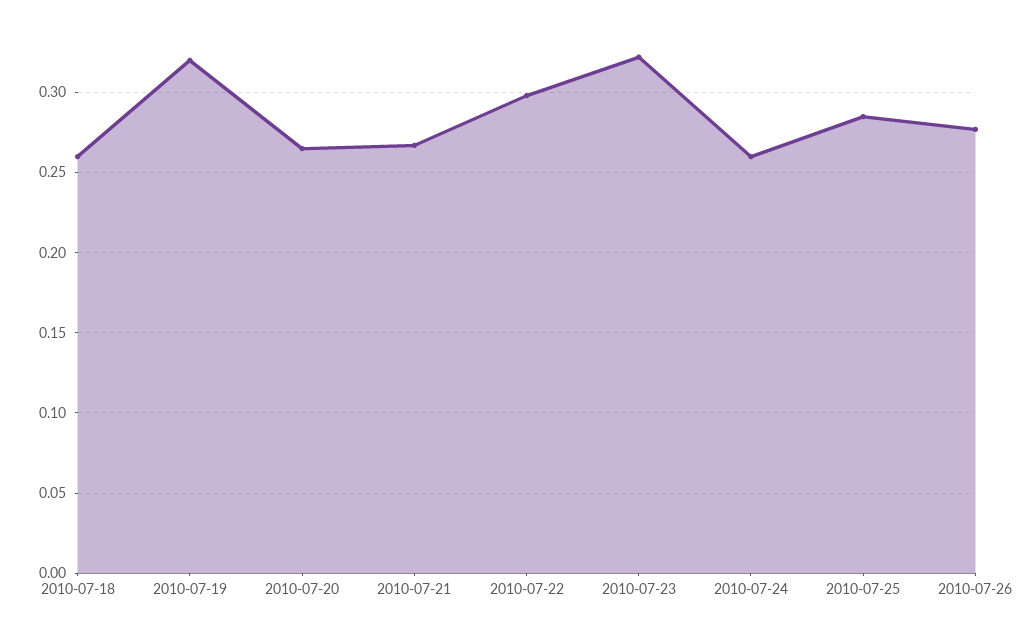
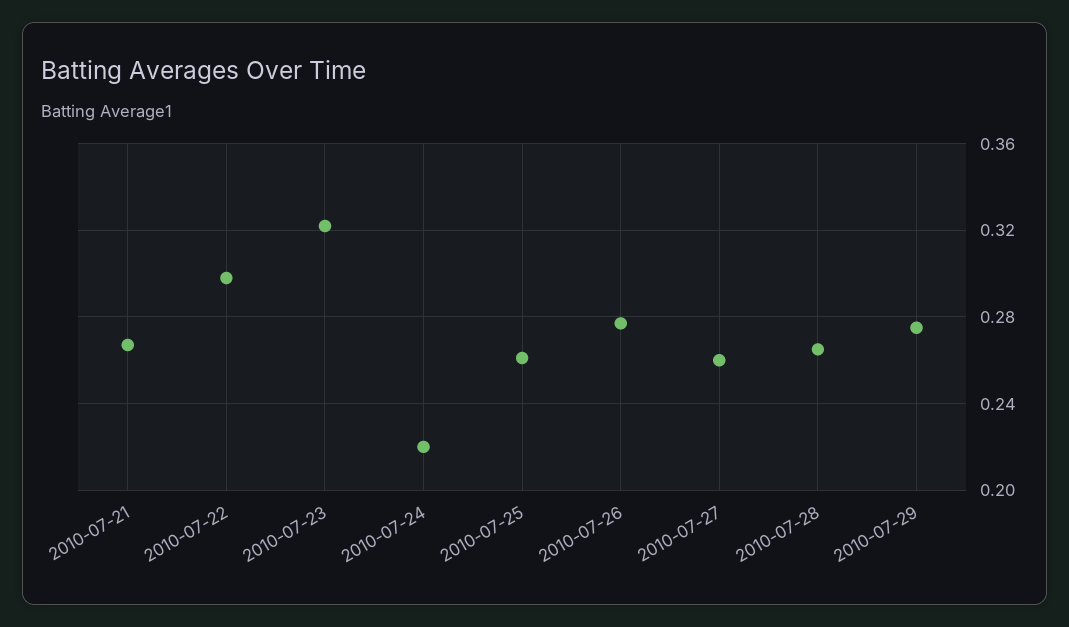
2010-07-18: 0.26 -> none
2010-07-19: 0.32 -> none
2010-07-20: 0.265 -> none
2010-07-24: 0.26 -> 0.22
2010-07-25: 0.285 -> 0.26
2010-07-27: none -> 0.26
2010-07-28: none -> 0.265
2010-07-29: none -> 0.275

